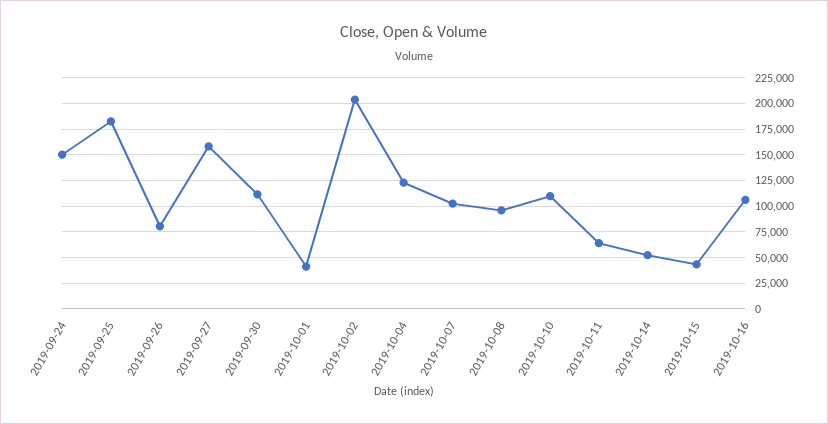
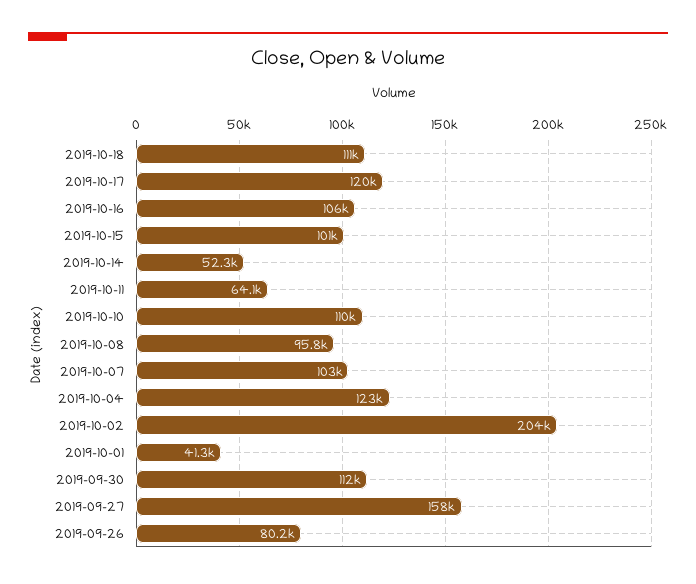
2019-09-24: 150000 -> none
2019-09-25: 175000 -> none
2019-10-15: 50000 -> 101000
2019-10-18: none -> 111000
2019-10-17: none -> 120000

